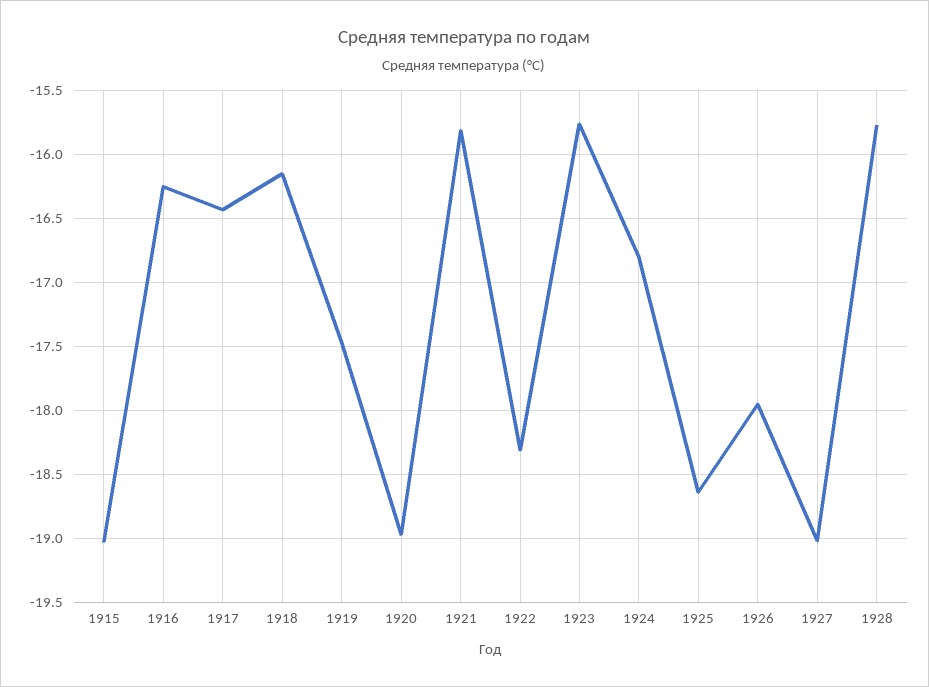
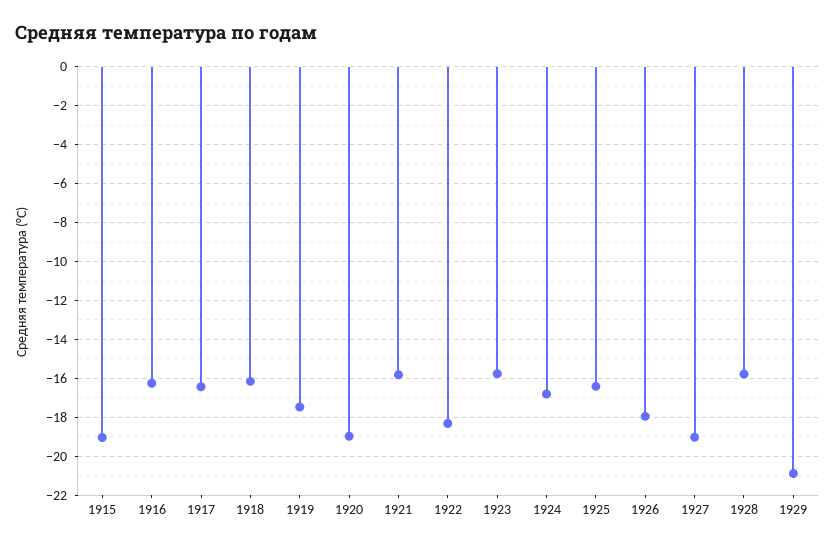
1925: -18.65 -> -16.5
1929: none -> -21

